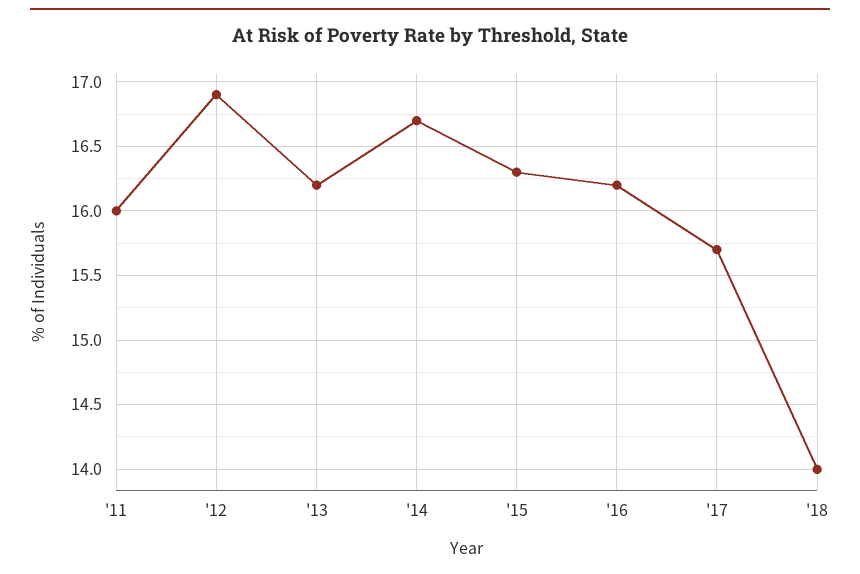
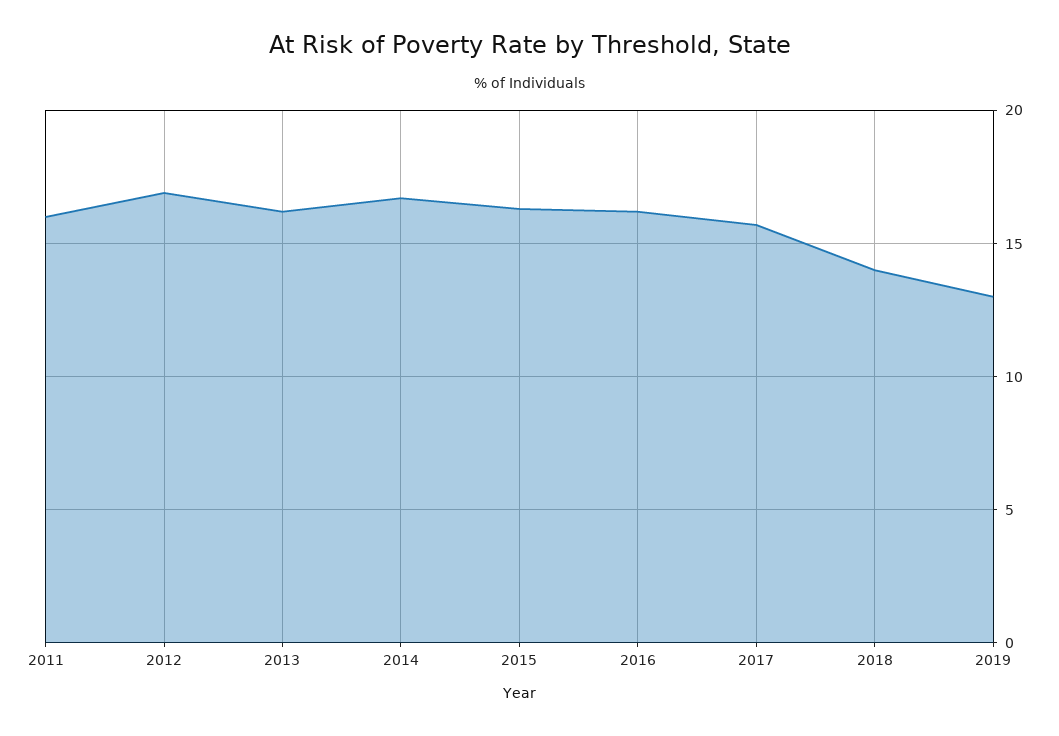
2019: none -> 13

